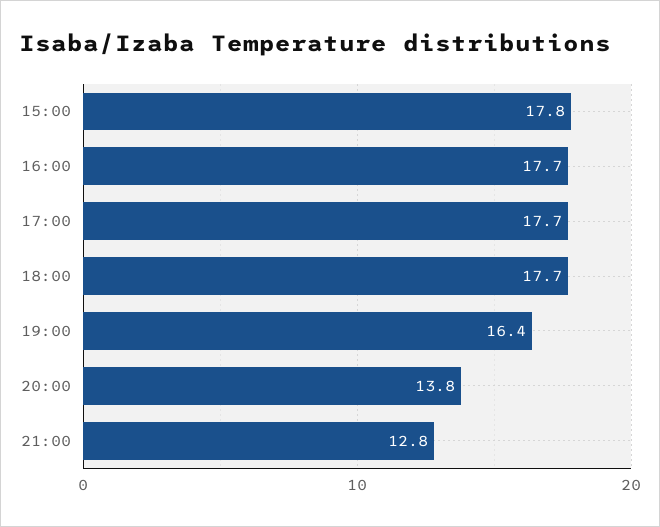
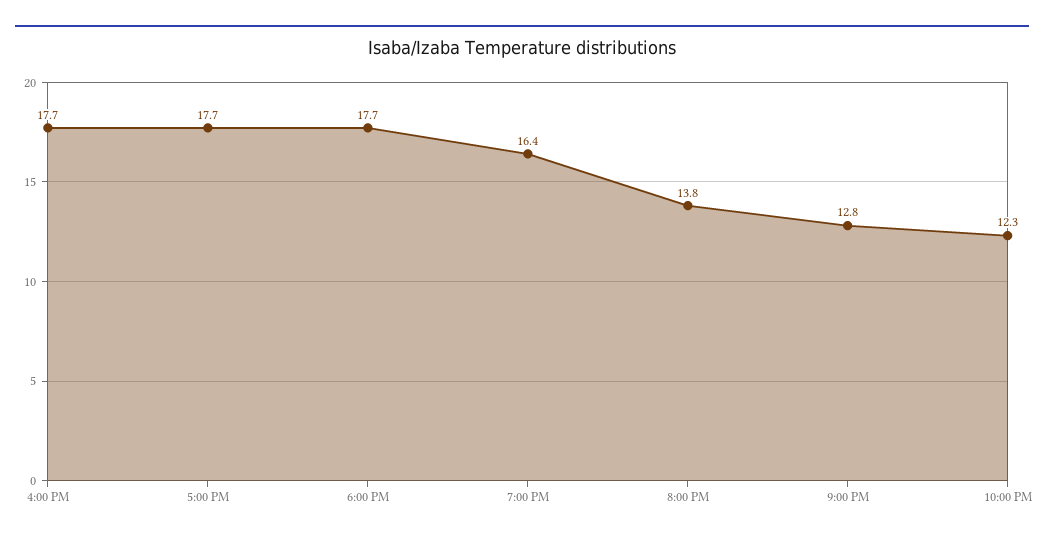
15:00: 17.8 -> none
10:00 PM: none -> 12.3

